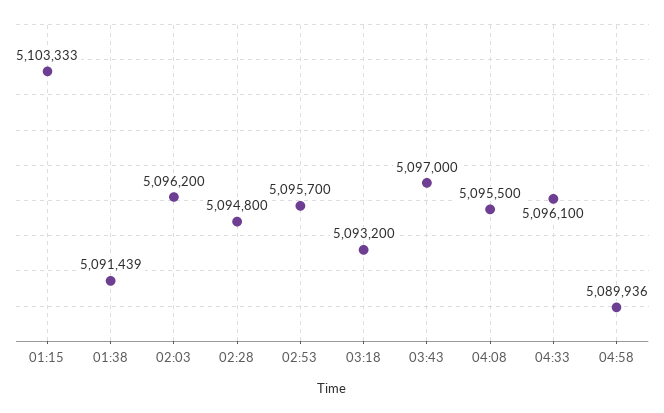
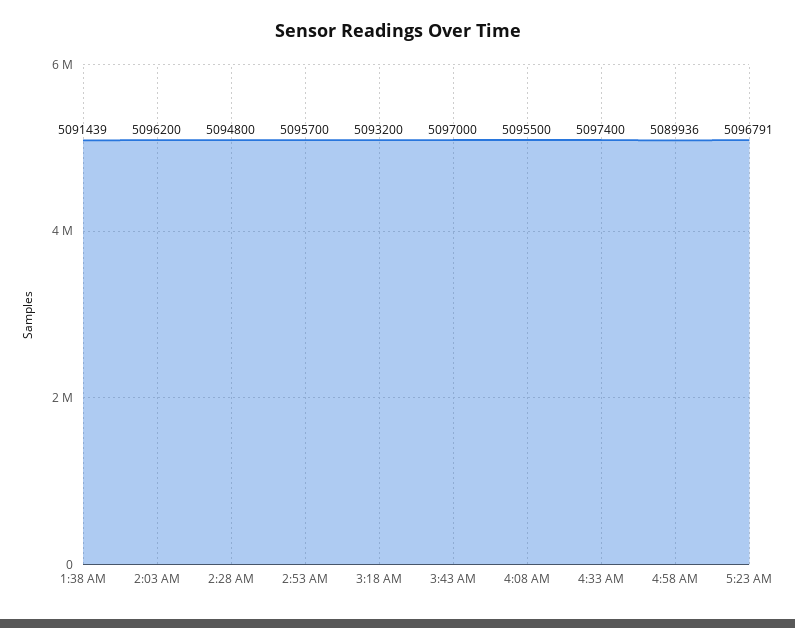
01:15: 5103333 -> none
04:33: 5096100 -> 5097400
5:23 AM: none -> 5096791

